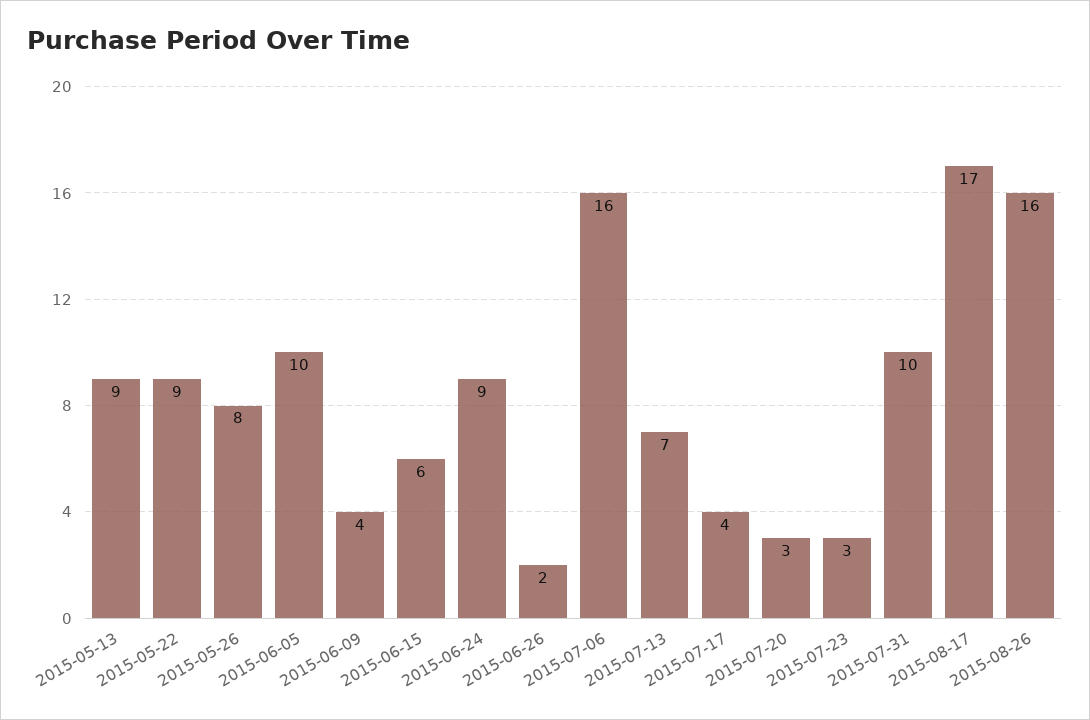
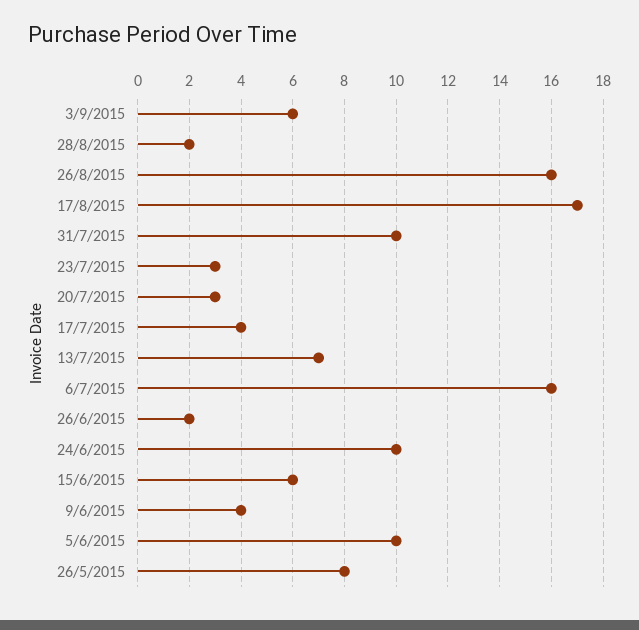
2015-05-13: 9 -> none
2015-05-22: 9 -> none
2015-06-24: 9 -> 10
3/9/2015: none -> 6
28/8/2015: none -> 2

